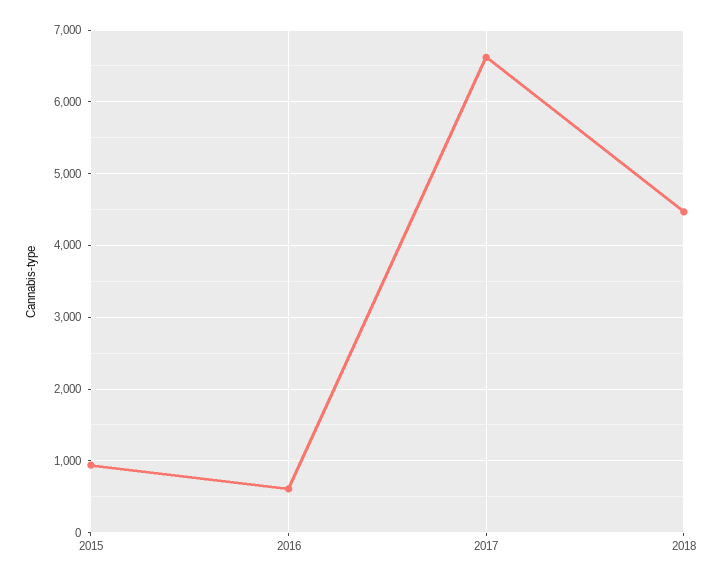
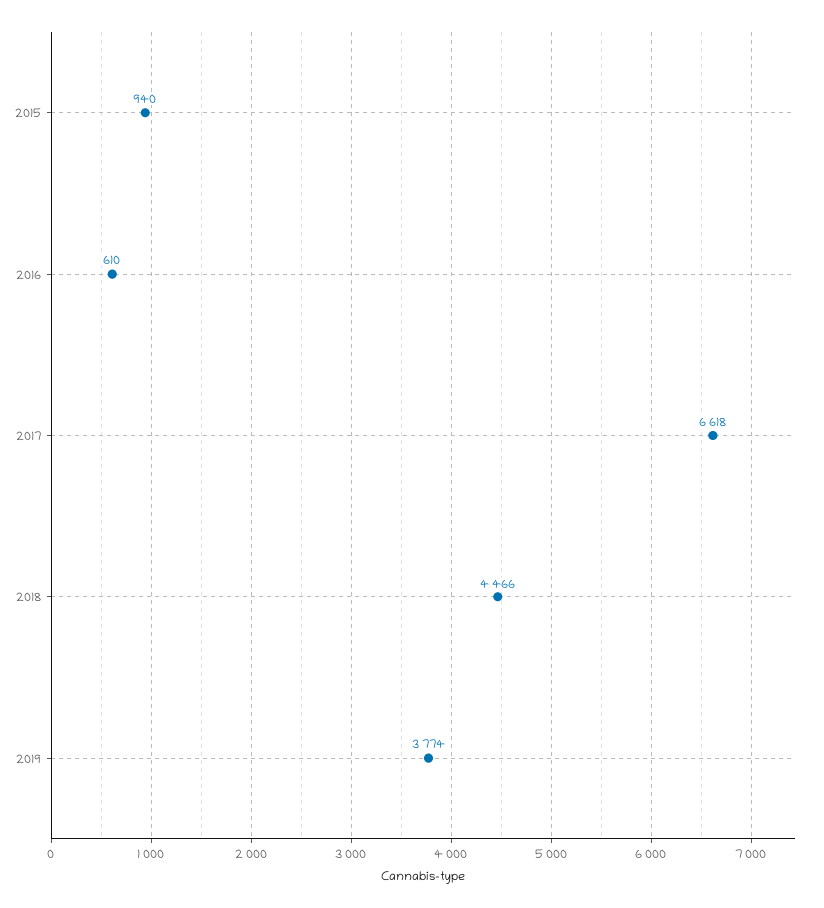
2019: none -> 3774

